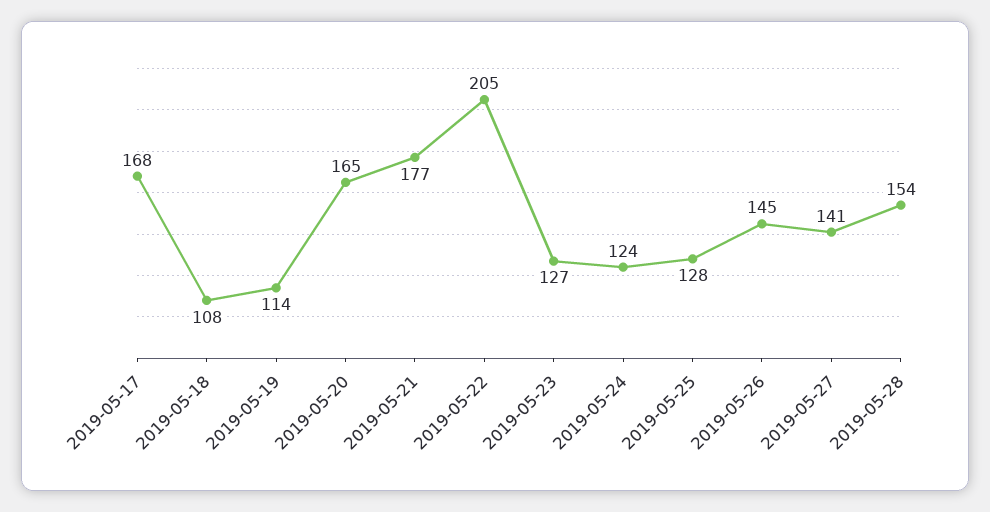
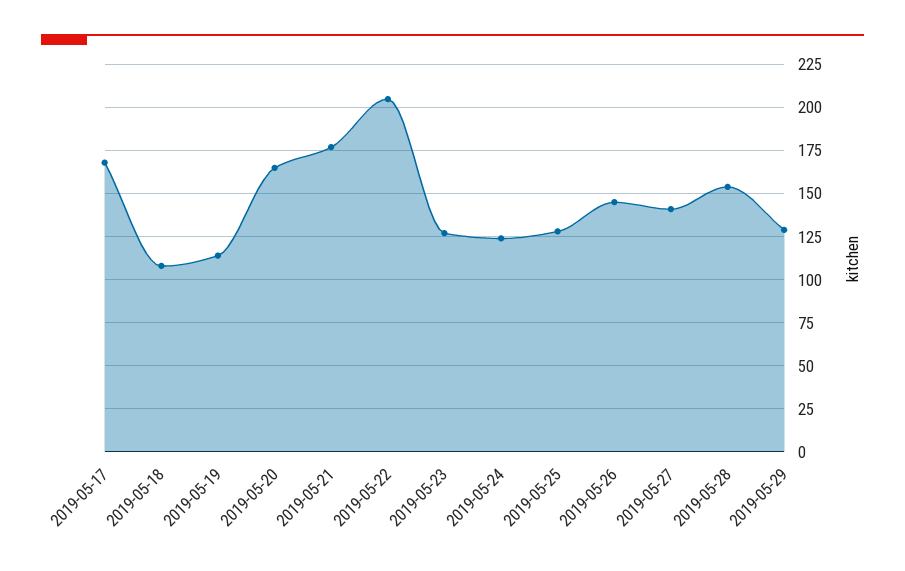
2019-05-29: none -> 130

